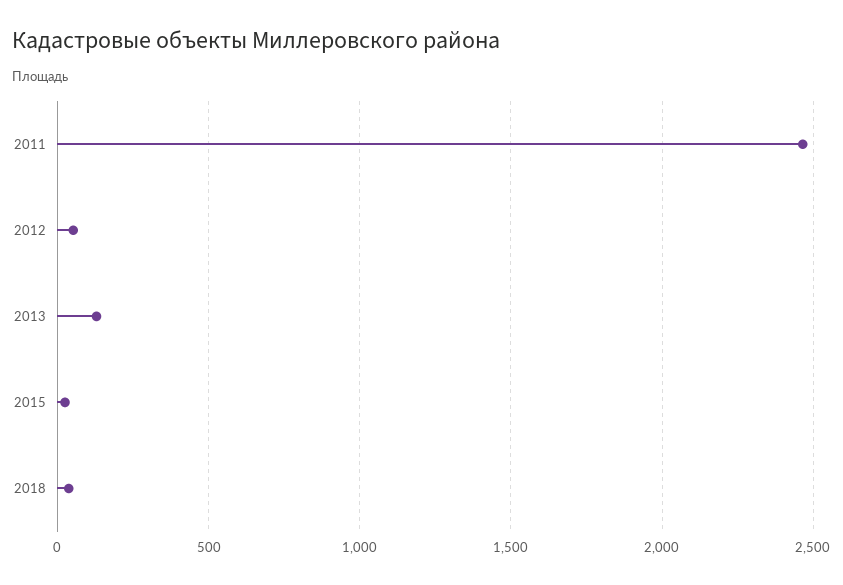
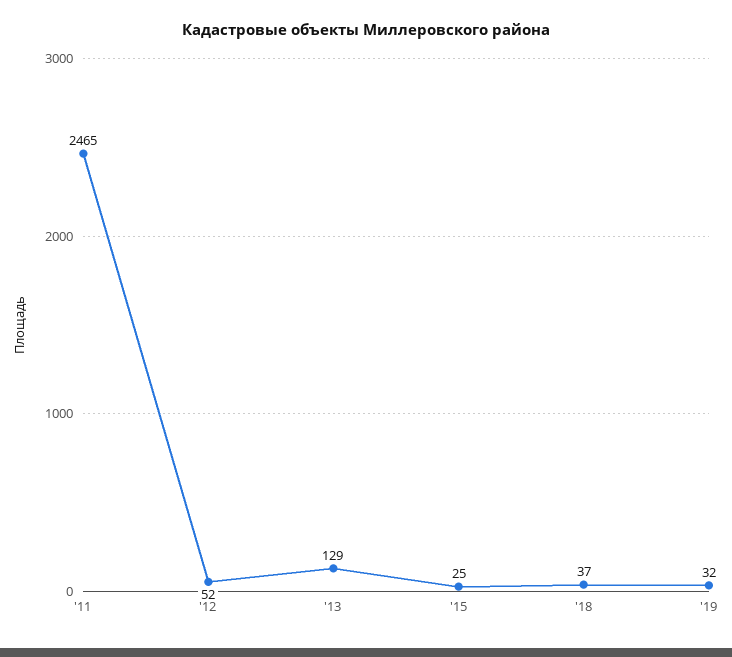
'19: none -> 32

